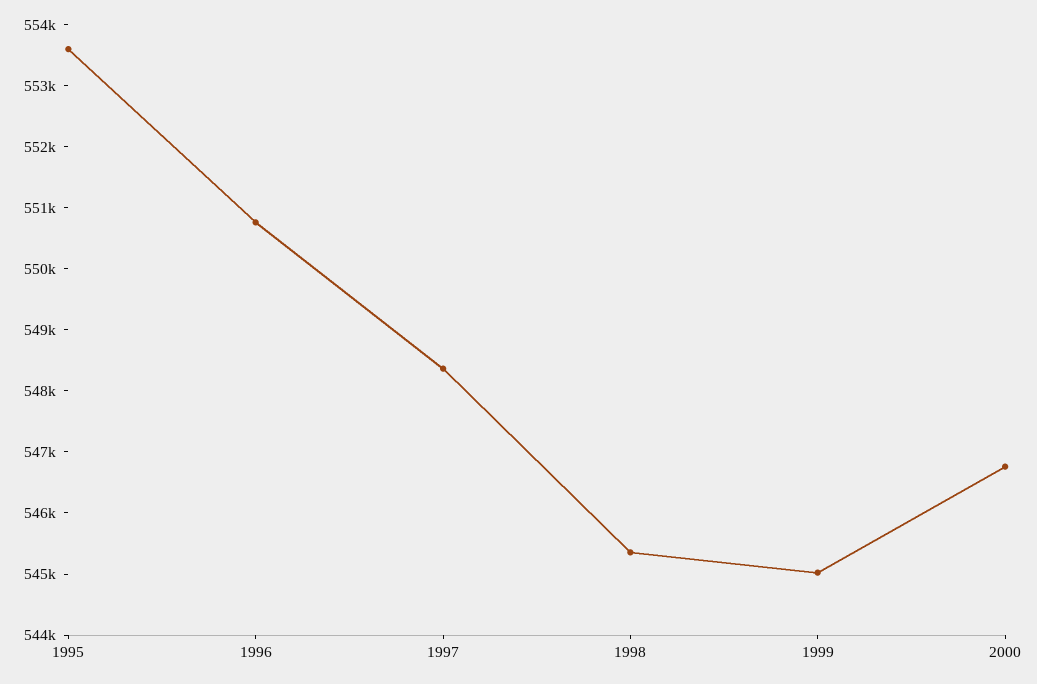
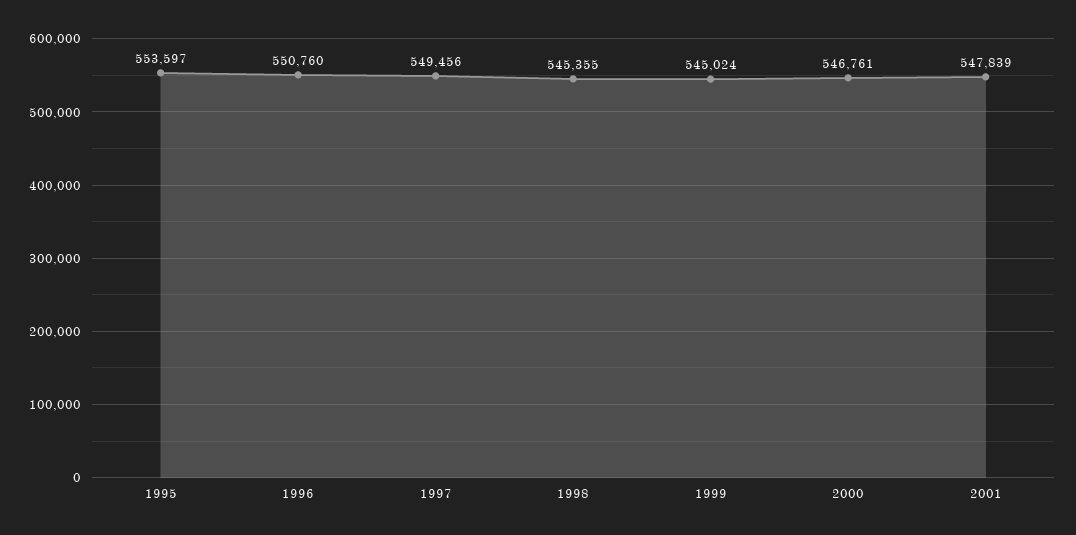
1997: 548400 -> 549456
2001: none -> 547839

